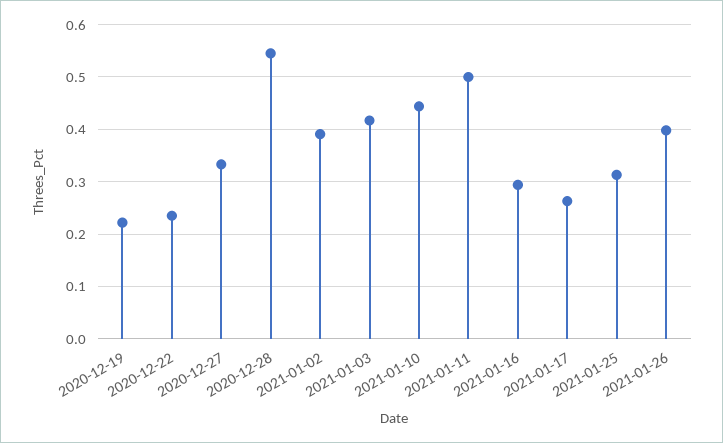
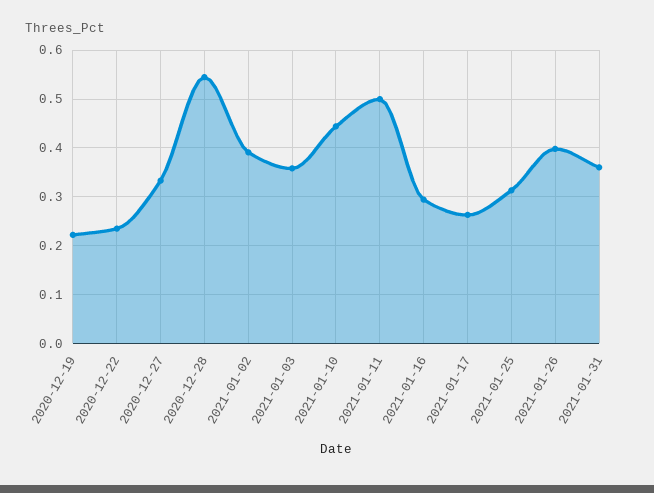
2021-01-03: 0.42 -> 0.36
2021-01-31: none -> 0.36

